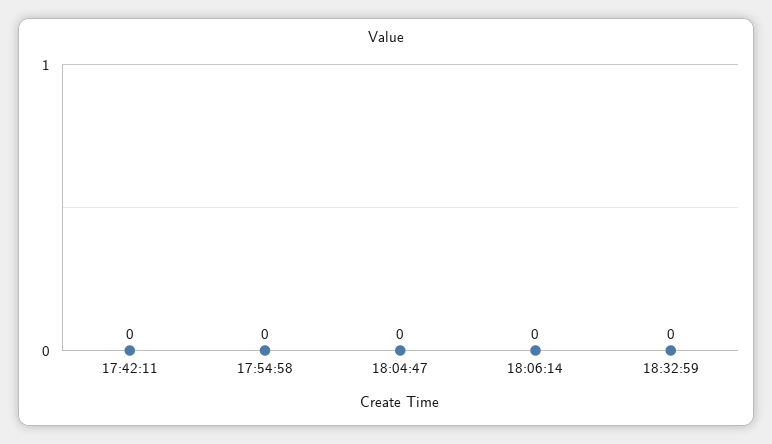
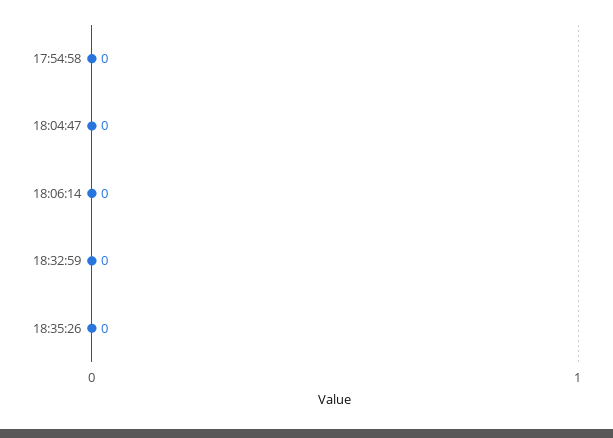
17:42:11: 0 -> none
18:35:26: none -> 0

